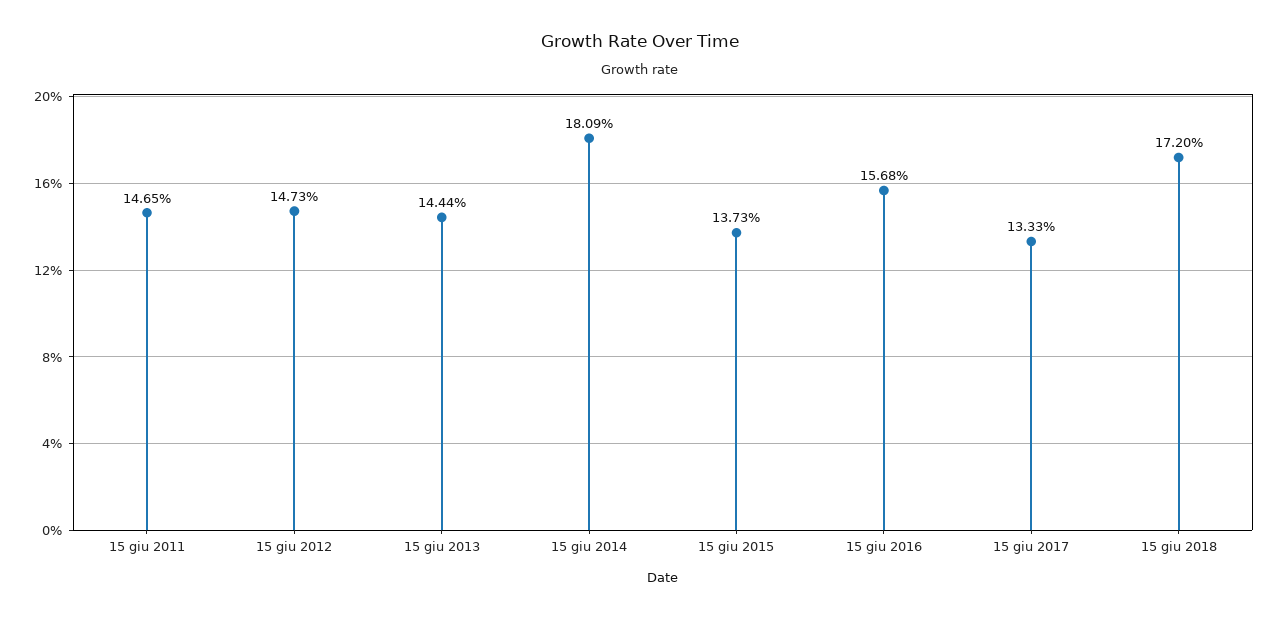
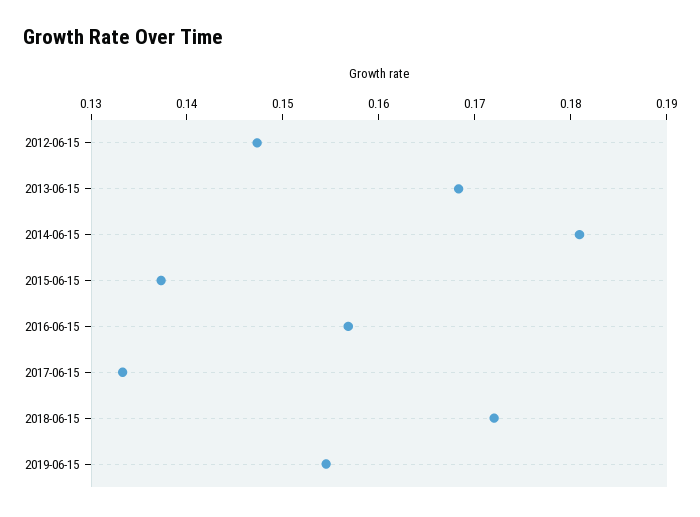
15 giu 2011: 0.1465 -> none
15 giu 2013: 0.1444 -> 0.168
2019-06-15: none -> 0.154

